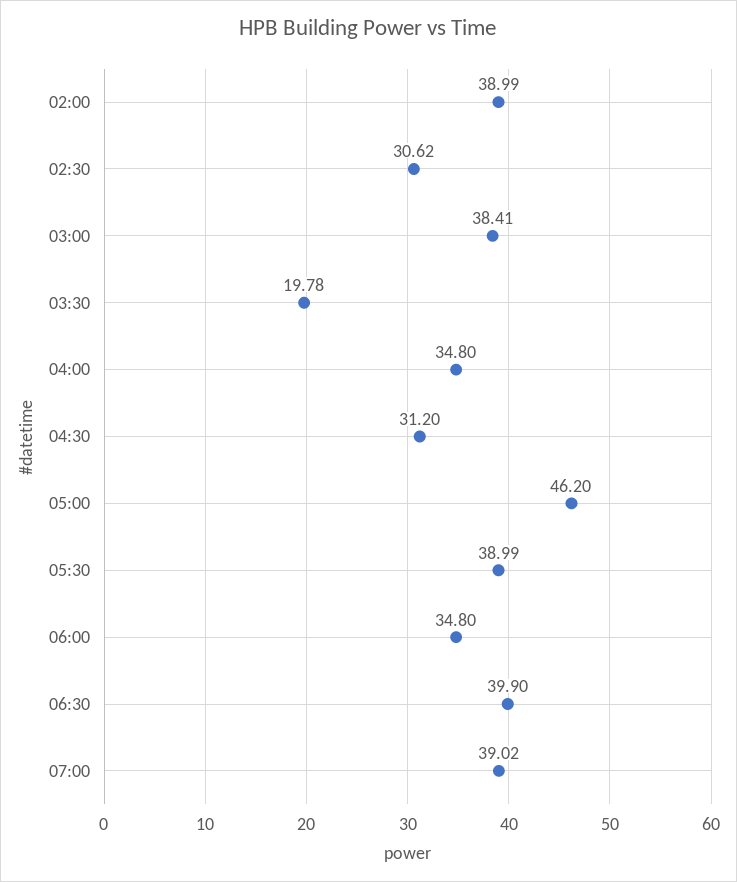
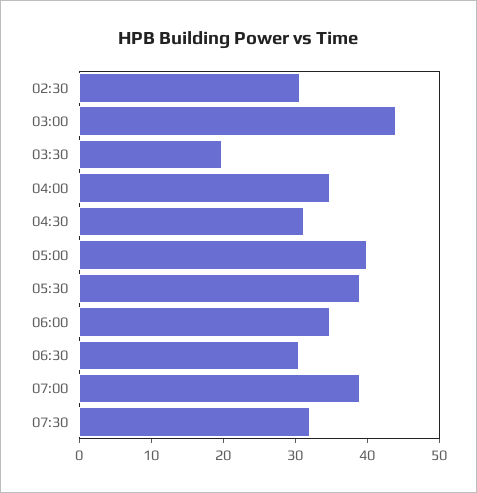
02:00: 38.99 -> none
03:00: 38.41 -> 44
05:00: 46.2 -> 40
06:30: 39.9 -> 30
07:30: none -> 32

